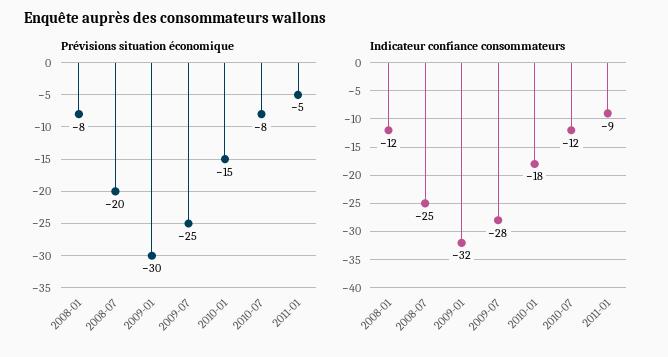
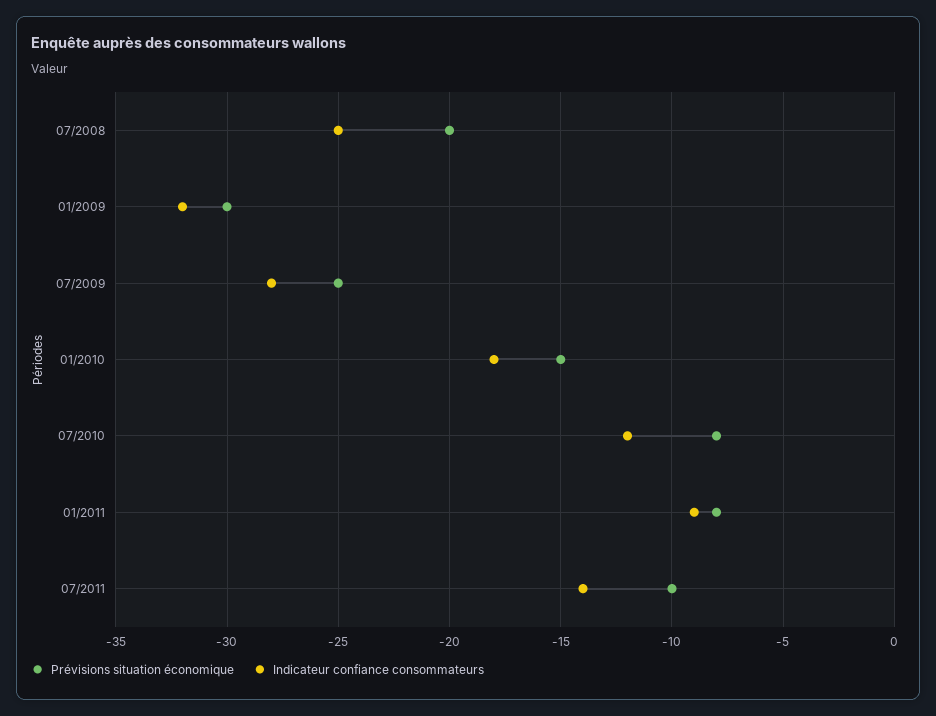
Prévisions situation économique, 2008-01: -8 -> none
Prévisions situation économique, 2011-01: -5 -> -8
Indicateur confiance consommateurs, 2008-01: -12 -> none
Prévisions situation économique, 07/2011: none -> -10
Indicateur confiance consommateurs, 07/2011: none -> -14

